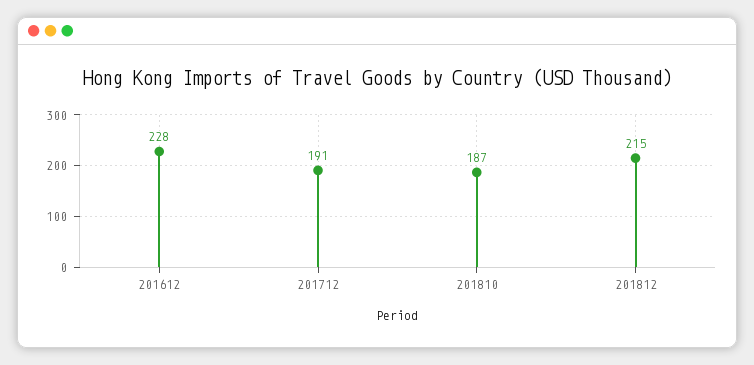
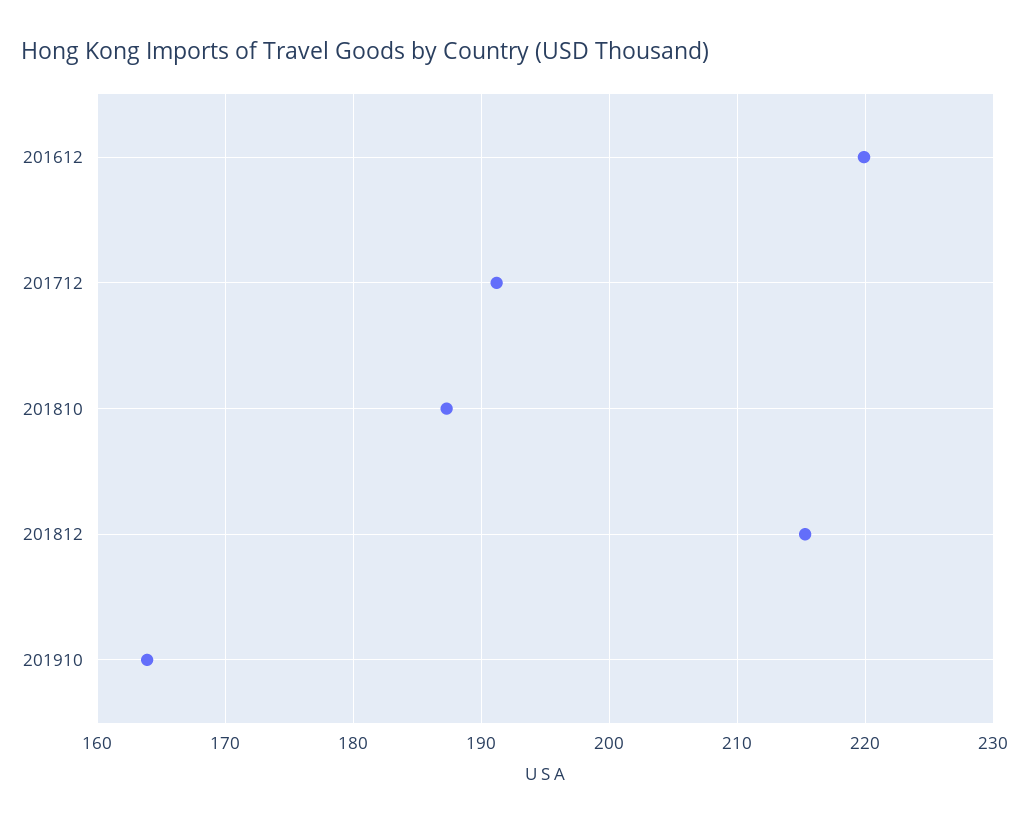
201612: 228 -> 220
201910: none -> 164

